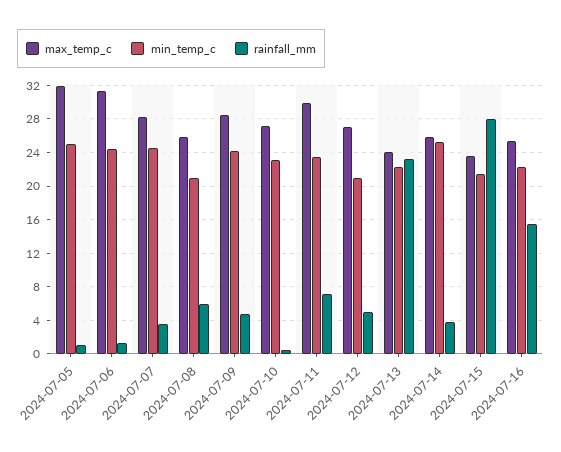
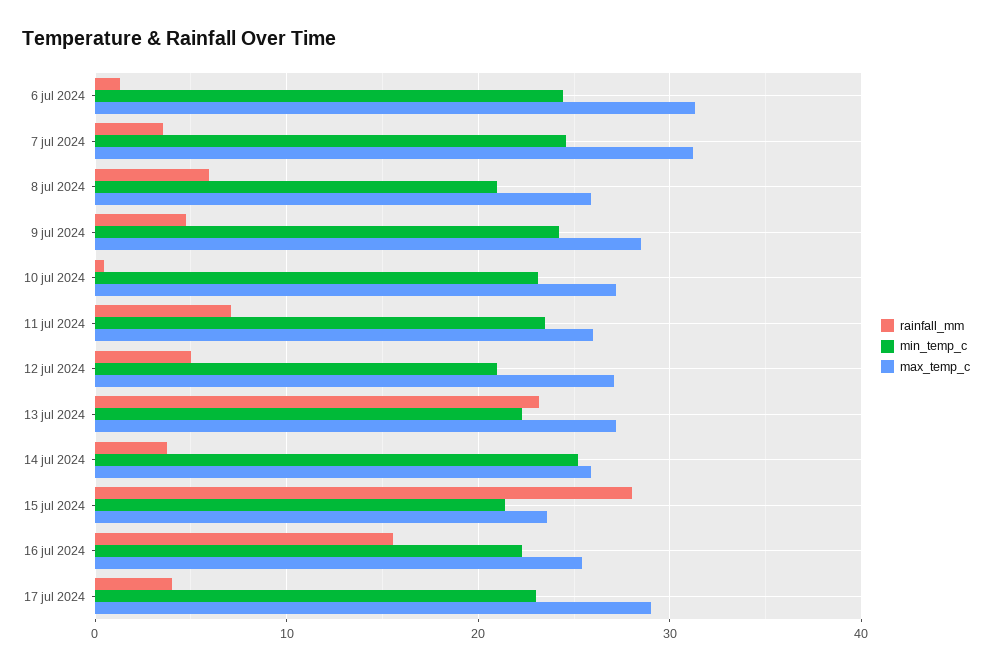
max_temp_c, 2024-07-05: 32 -> none
min_temp_c, 2024-07-05: 25 -> none
rainfall_mm, 2024-07-05: 1 -> none
max_temp_c, 2024-07-07: 28 -> 31
max_temp_c, 2024-07-11: 30 -> 26
max_temp_c, 2024-07-13: 24 -> 27
rainfall_mm, 17 jul 2024: none -> 4
min_temp_c, 17 jul 2024: none -> 23
max_temp_c, 17 jul 2024: none -> 29

